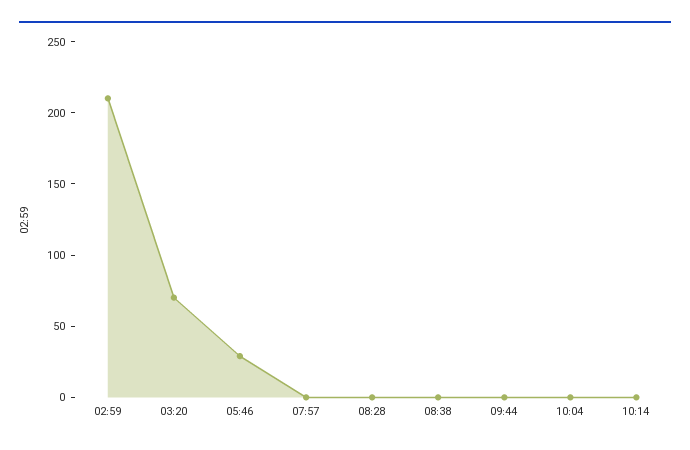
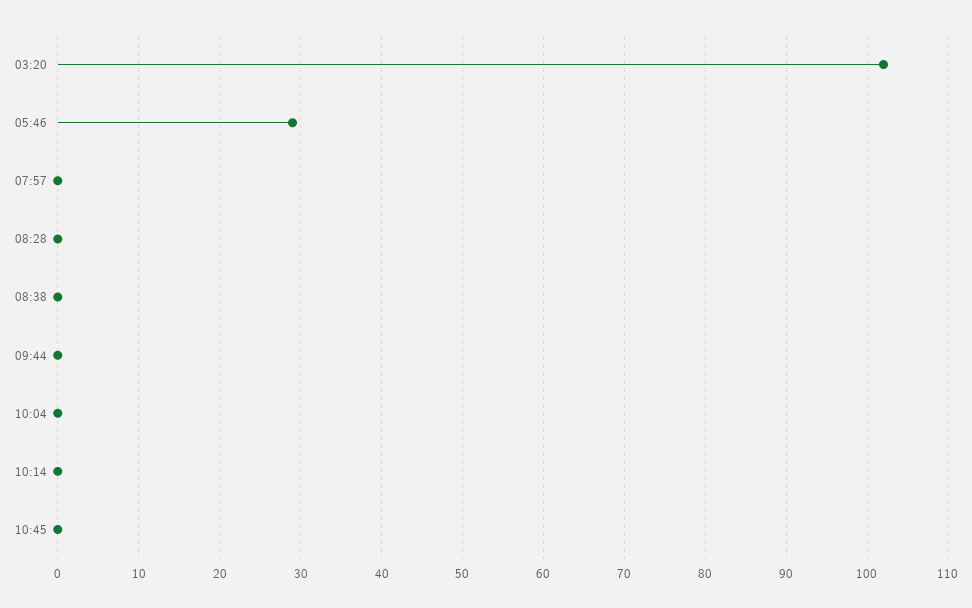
02:59: 210 -> none
03:20: 70 -> 102
10:45: none -> 0

